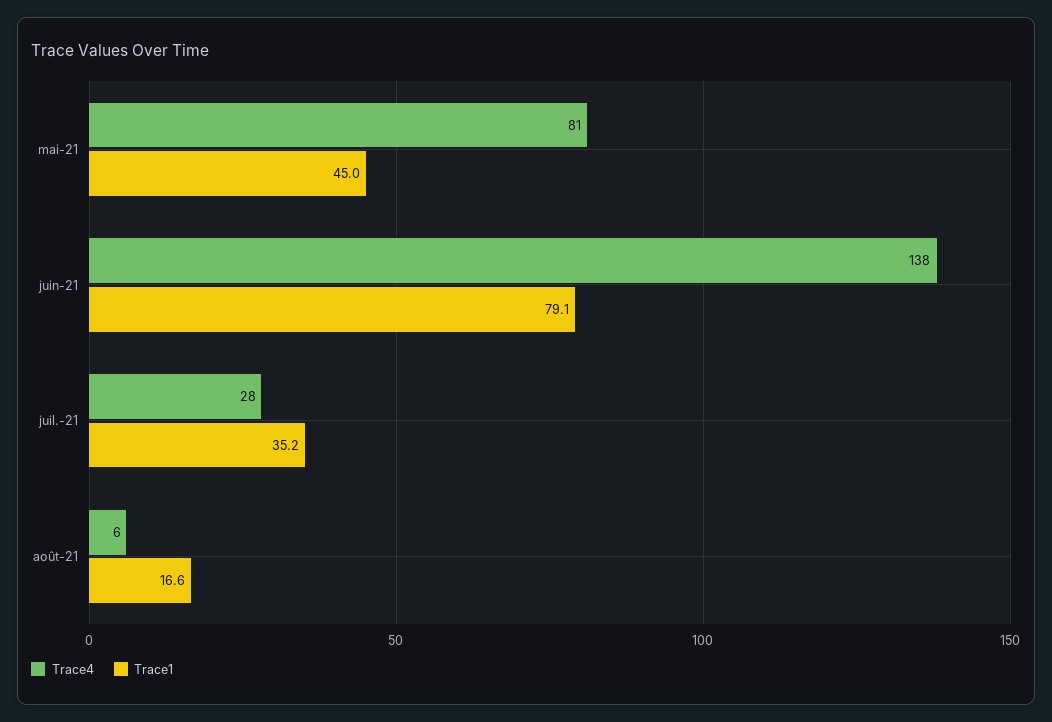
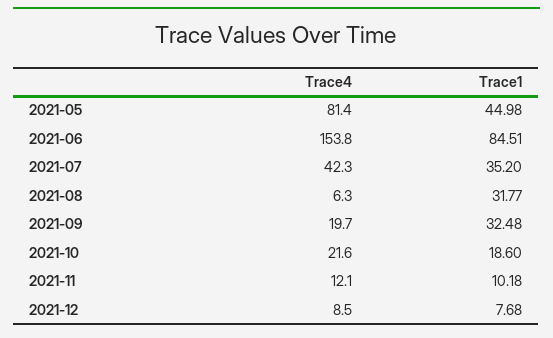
Trace4, juin-21: 138 -> 153.8
Trace1, juin-21: 79.1 -> 84.51
Trace4, juil.-21: 28 -> 42.3
Trace1, août-21: 16.6 -> 31.77
Trace4, 2021-09: none -> 19.7
Trace1, 2021-09: none -> 32.48
Trace4, 2021-10: none -> 21.6
Trace1, 2021-10: none -> 18.6
Trace4, 2021-11: none -> 12.1
Trace1, 2021-11: none -> 10.18
Trace4, 2021-12: none -> 8.5
Trace1, 2021-12: none -> 7.68

